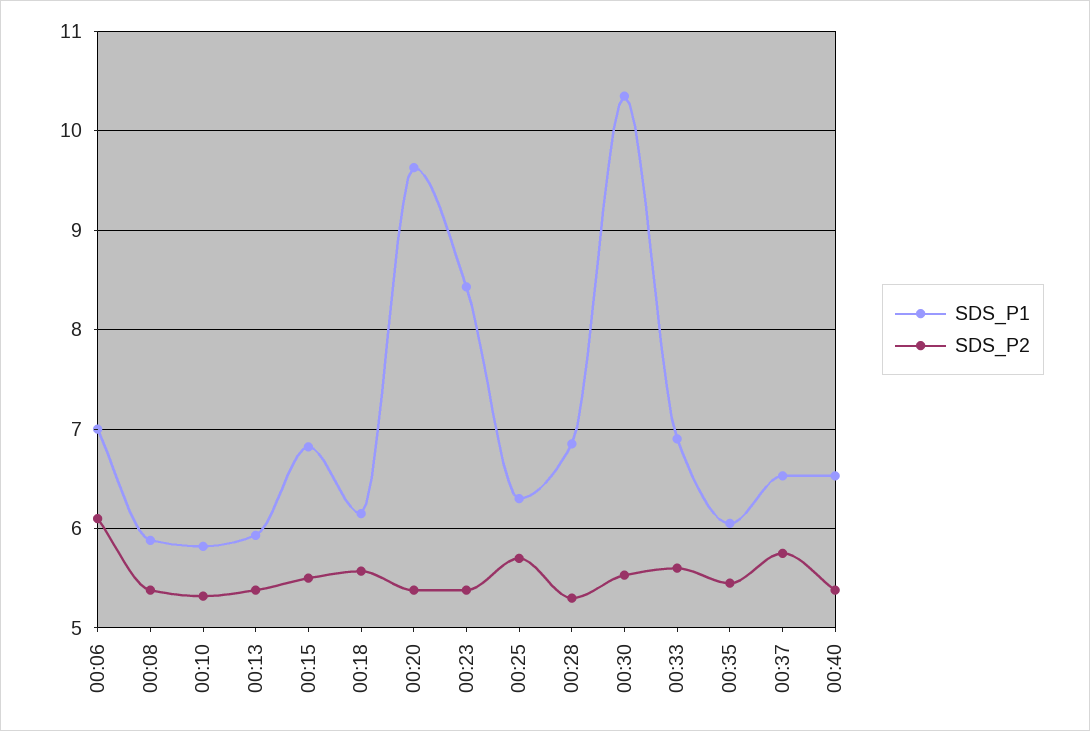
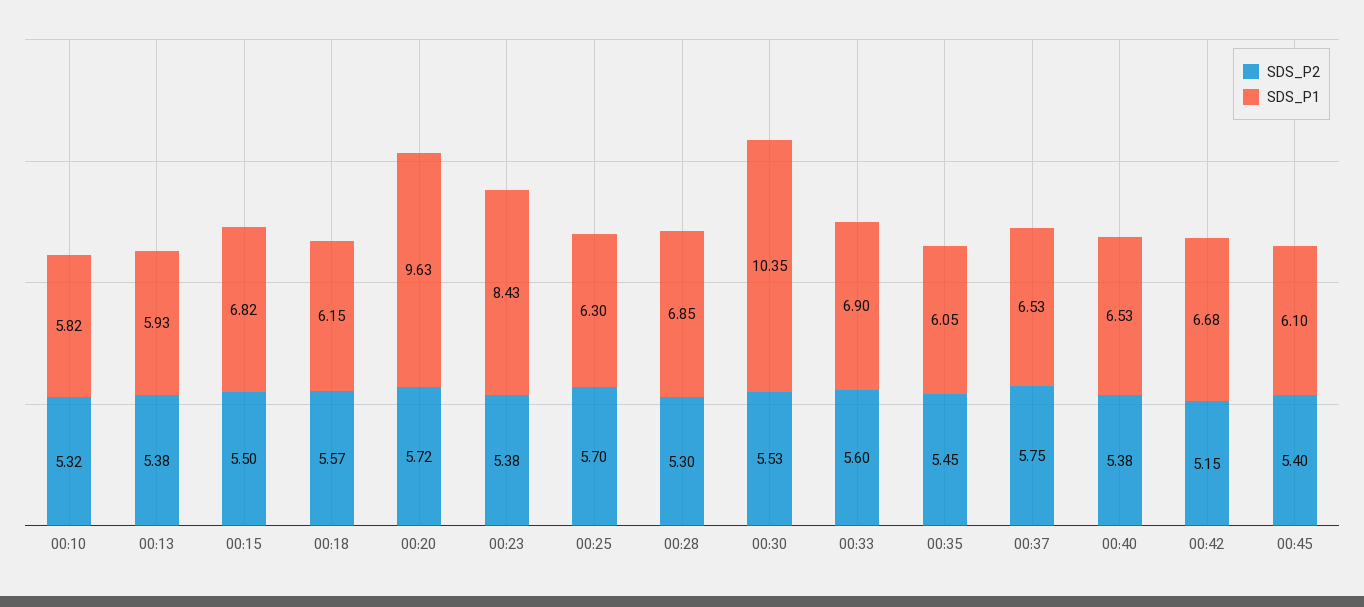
SDS_P1, 00:06: 7 -> none
SDS_P2, 00:06: 6.1 -> none
SDS_P1, 00:08: 5.9 -> none
SDS_P2, 00:08: 5.4 -> none
SDS_P2, 00:20: 5.4 -> 5.72
SDS_P2, 00:42: none -> 5.15
SDS_P1, 00:42: none -> 6.68
SDS_P2, 00:45: none -> 5.4
SDS_P1, 00:45: none -> 6.1

